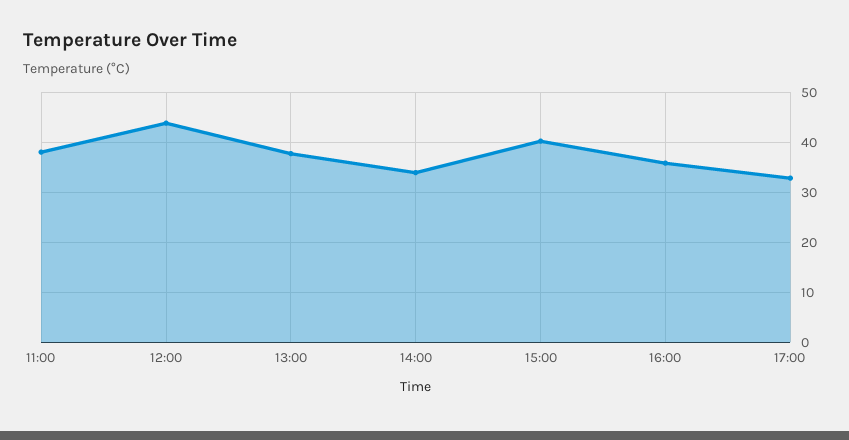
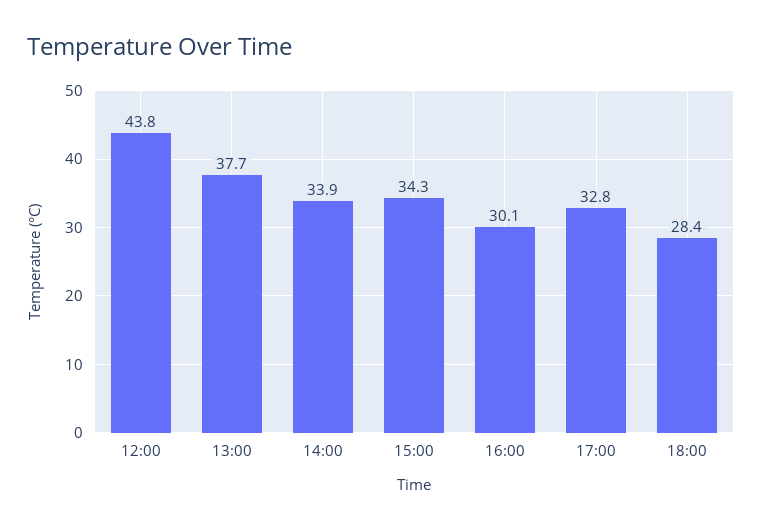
11:00: 38 -> none
15:00: 40 -> 34.3
16:00: 36 -> 30.1
18:00: none -> 28.4

